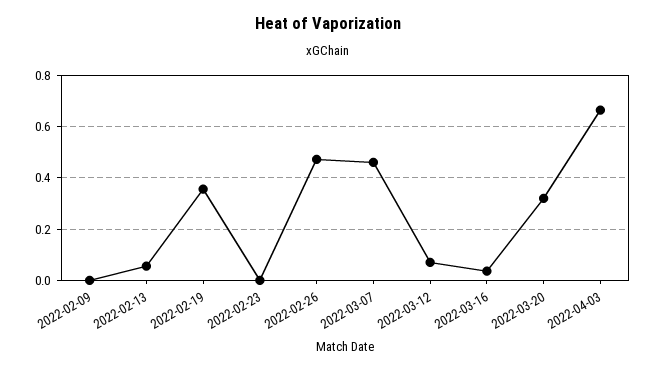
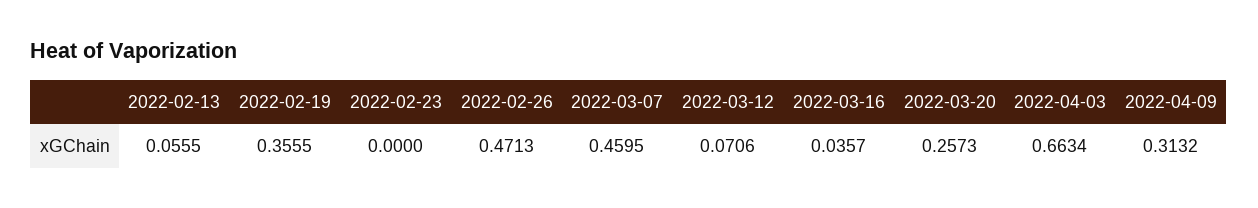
2022-02-09: 0 -> none
2022-03-20: 0.325 -> 0.2573
2022-04-09: none -> 0.3132

